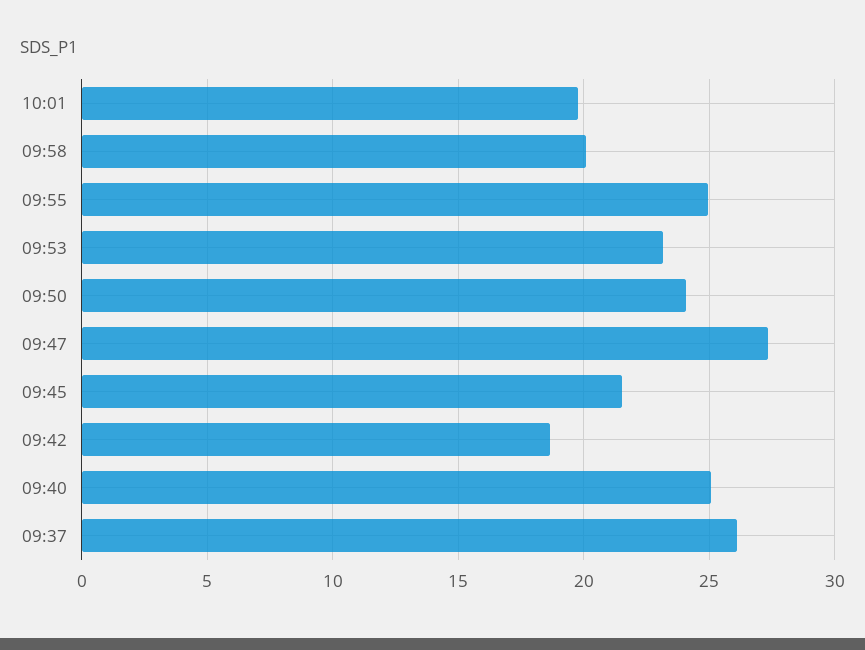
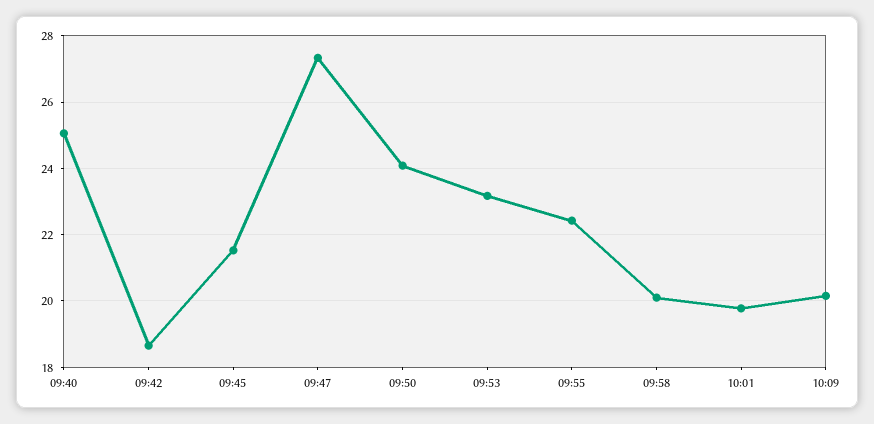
09:55: 25 -> 22.4
09:37: 26 -> none
10:09: none -> 20.2

